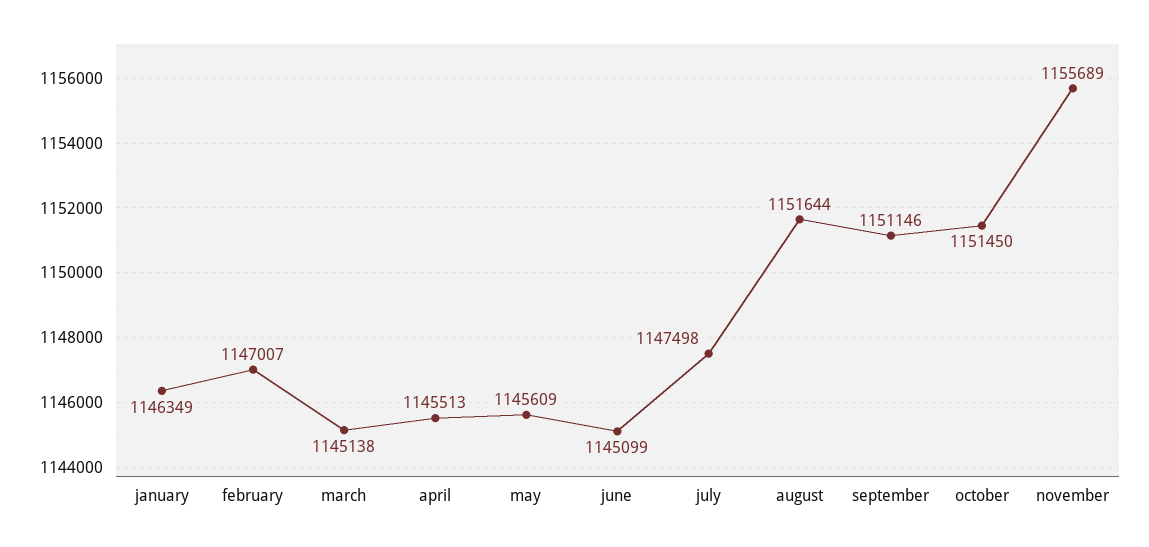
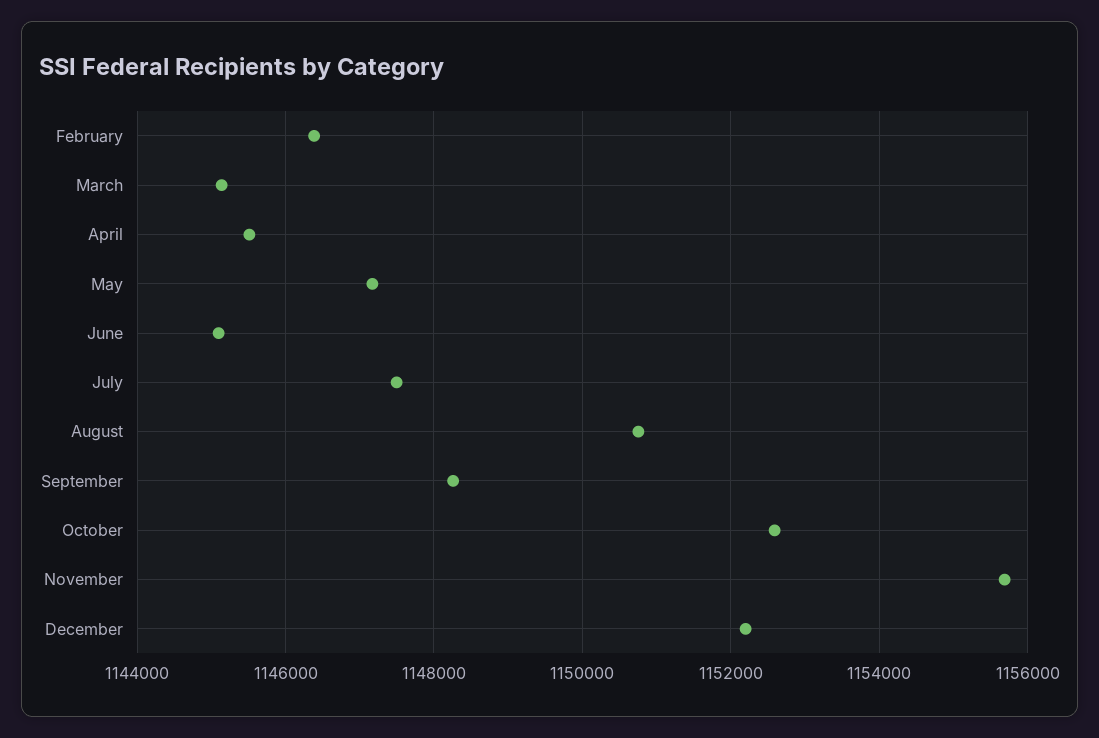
january: 1146349 -> none
february: 1147007 -> 1146400
may: 1145609 -> 1147200
august: 1151644 -> 1150800
september: 1151146 -> 1148200
october: 1151450 -> 1152600
December: none -> 1152200

